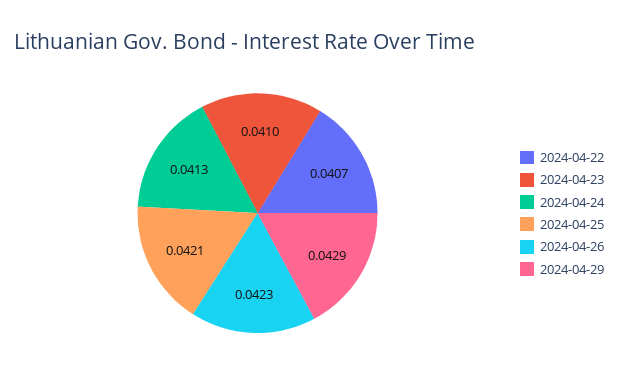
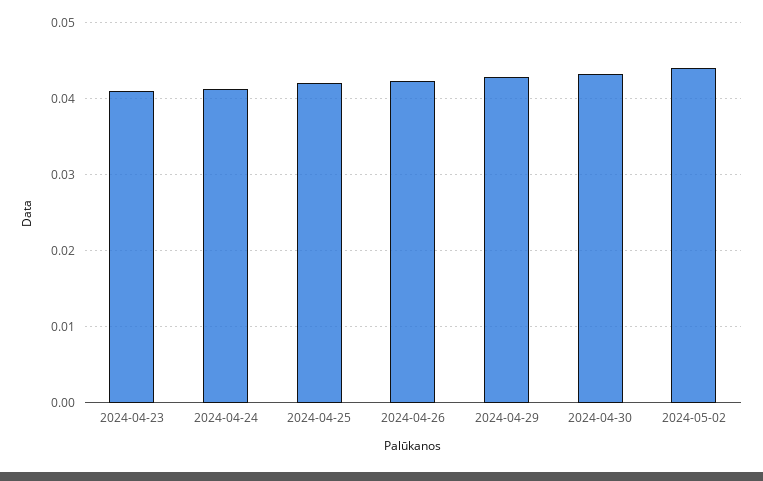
2024-04-22: 0.0407 -> none
2024-04-30: none -> 0.043
2024-05-02: none -> 0.044

